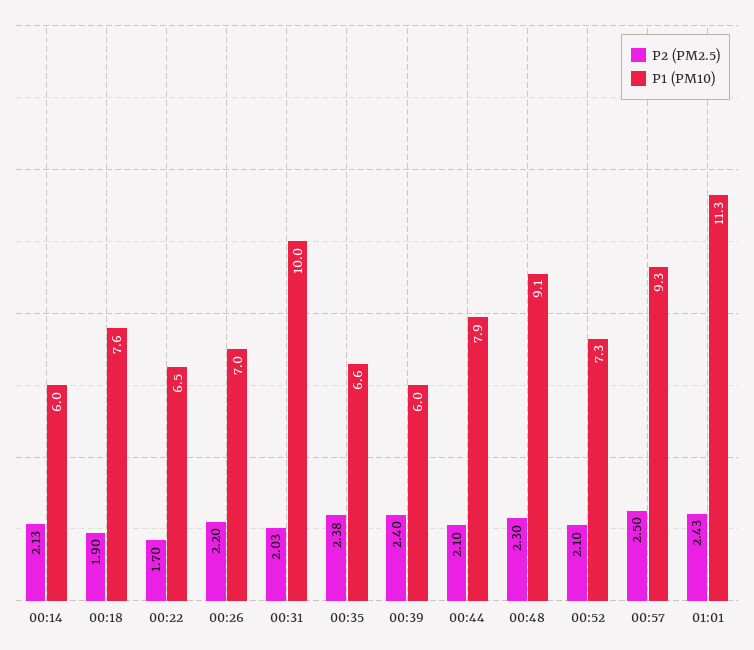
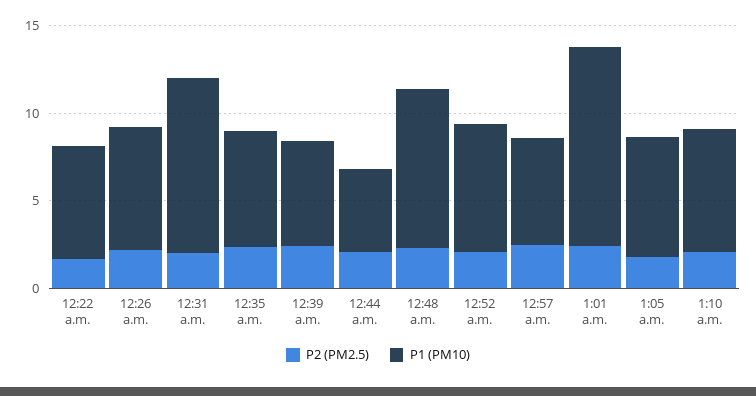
P2 (PM2.5), 00:14: 2.13 -> none
P1 (PM10), 00:14: 6 -> none
P2 (PM2.5), 00:18: 1.9 -> none
P1 (PM10), 00:18: 7.6 -> none
P1 (PM10), 00:44: 7.9 -> 5
P1 (PM10), 00:57: 9.3 -> 6
P2 (PM2.5), 1:05 a.m.: none -> 2
P1 (PM10), 1:05 a.m.: none -> 7
P2 (PM2.5), 1:10 a.m.: none -> 2
P1 (PM10), 1:10 a.m.: none -> 7

